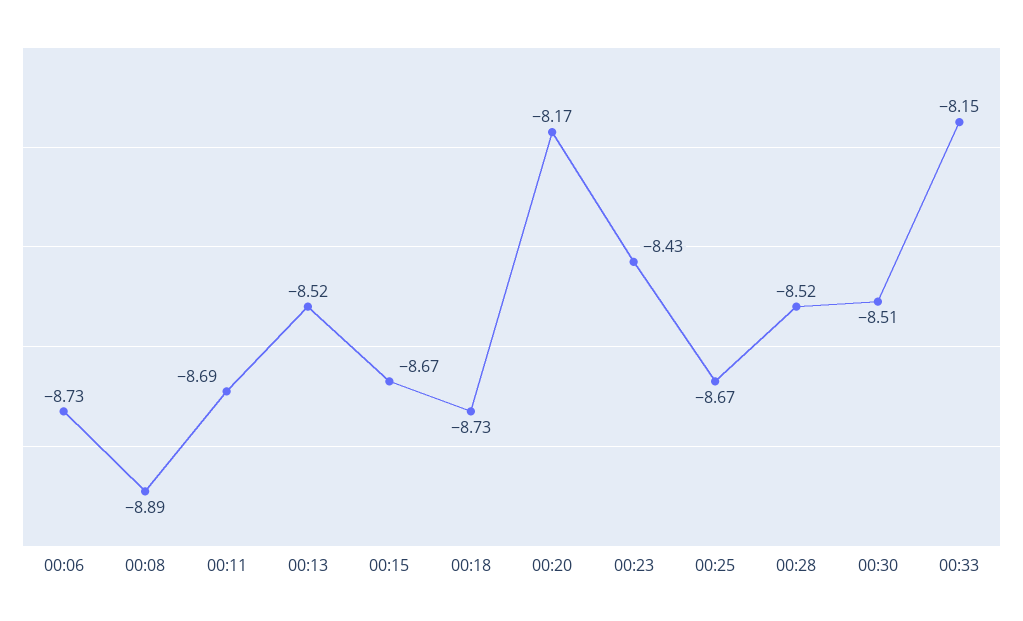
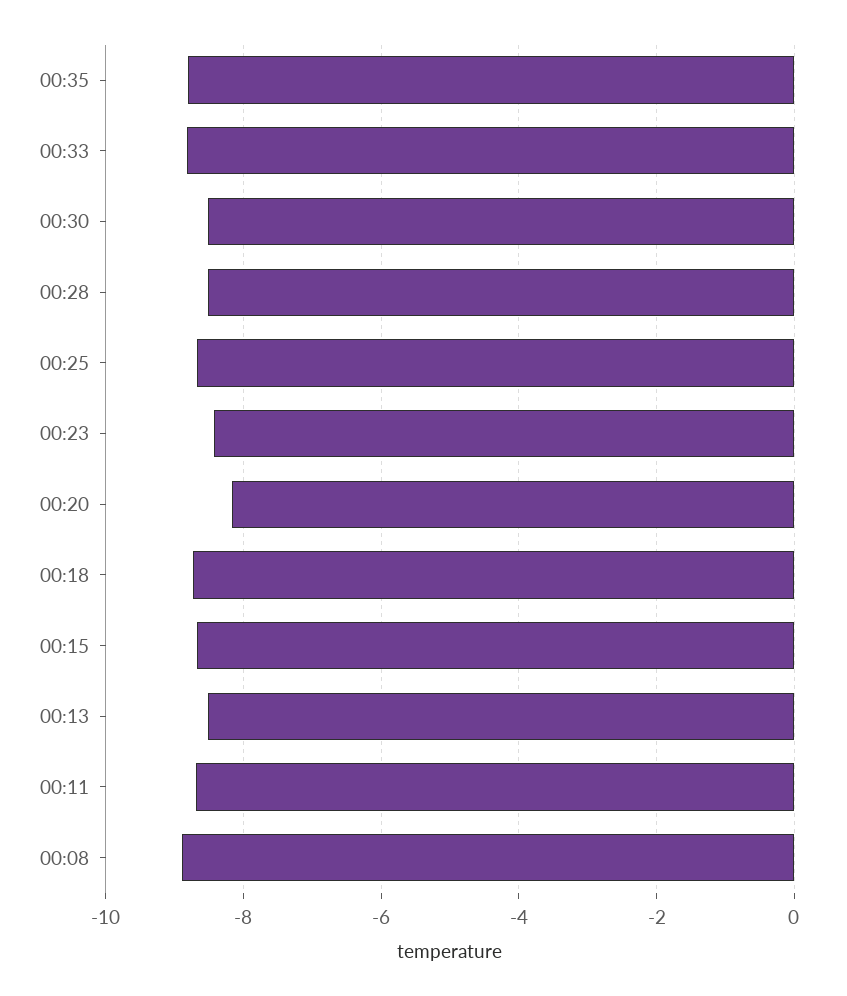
00:06: -8.73 -> none
00:33: -8.15 -> -8.8
00:35: none -> -8.8

